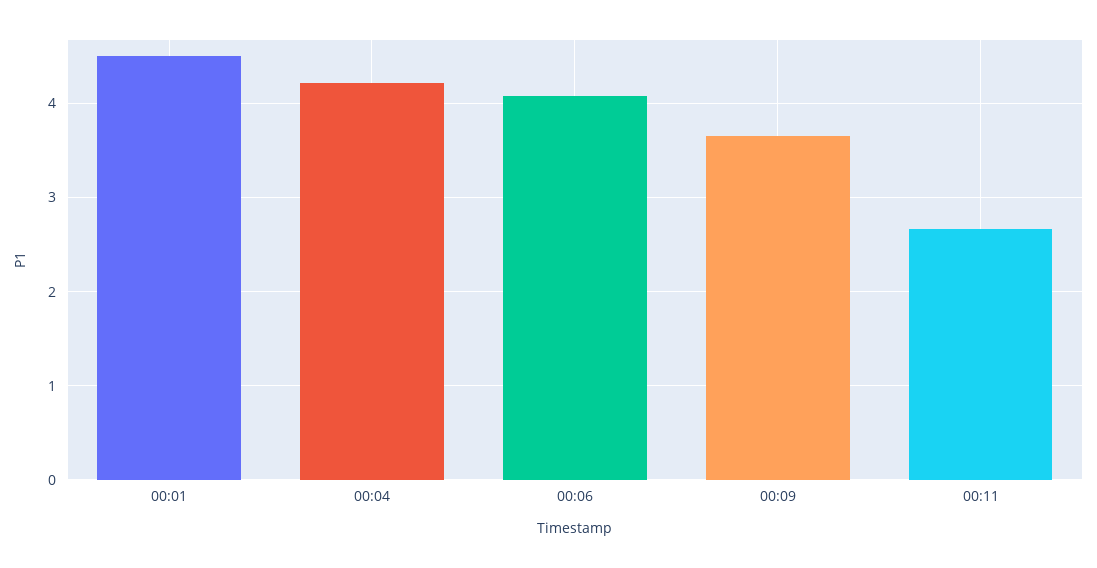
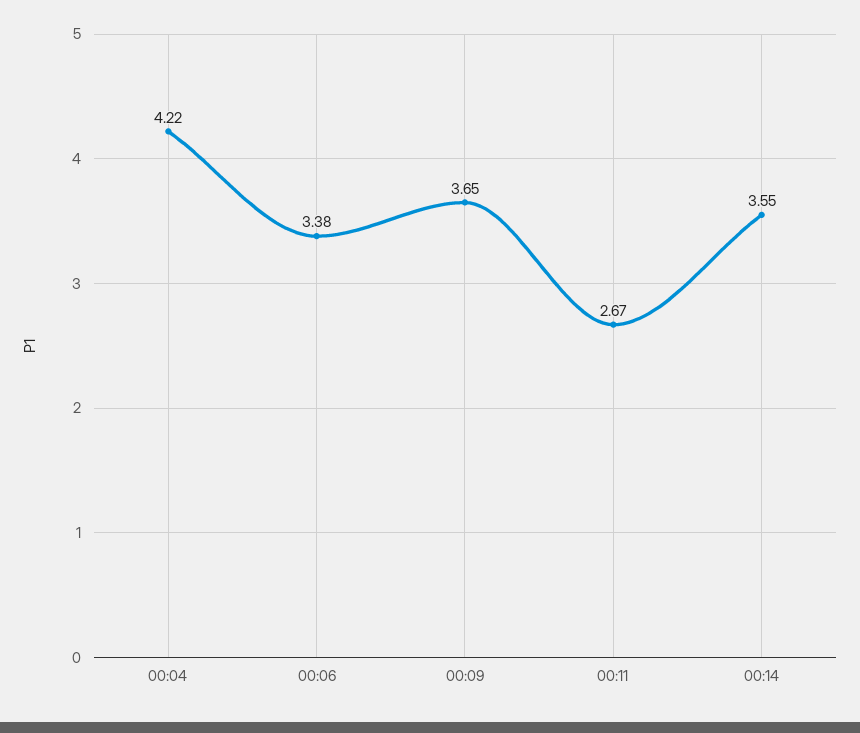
00:01: 4.5 -> none
00:06: 4.1 -> 3.38
00:14: none -> 3.55

